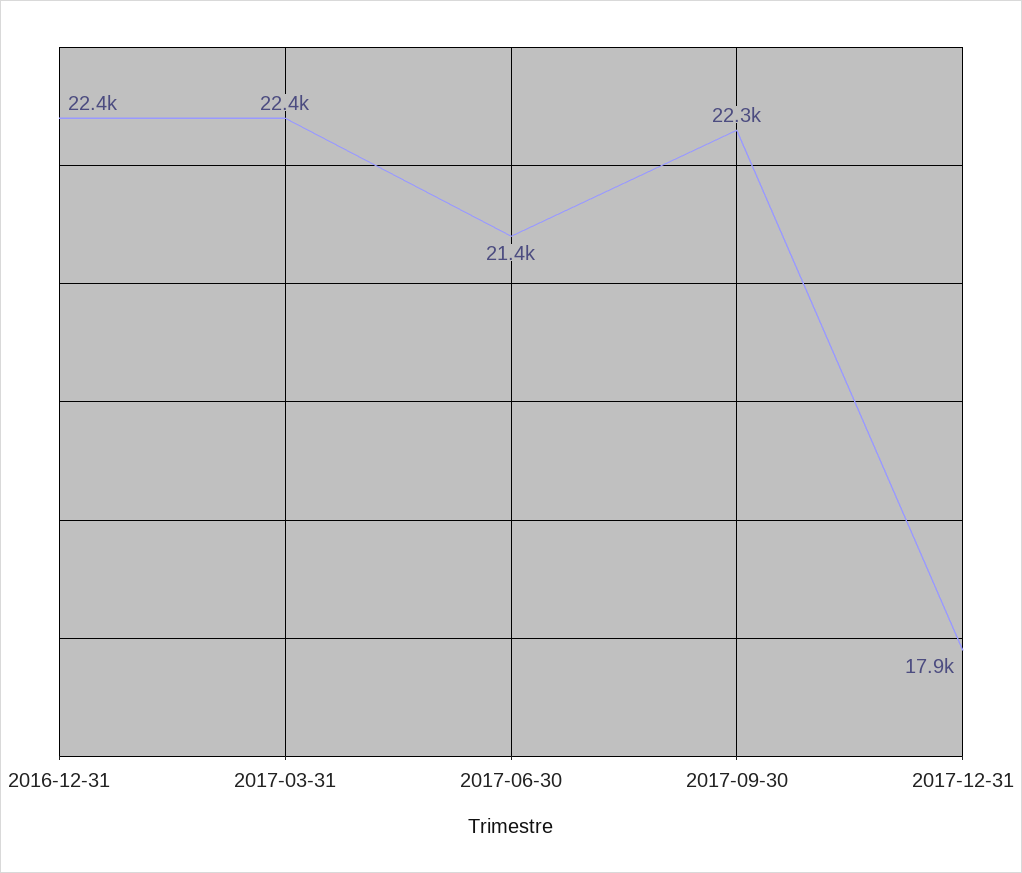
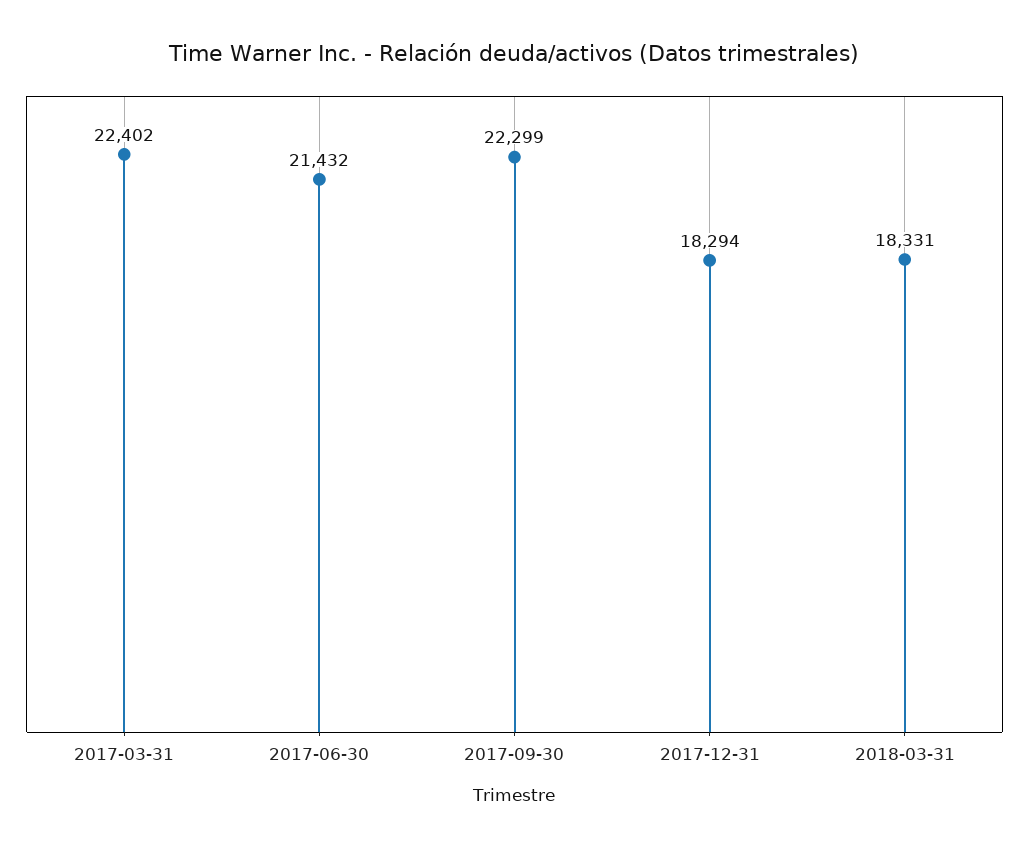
2016-12-31: 22400 -> none
2017-12-31: 17900 -> 18294
2018-03-31: none -> 18331

